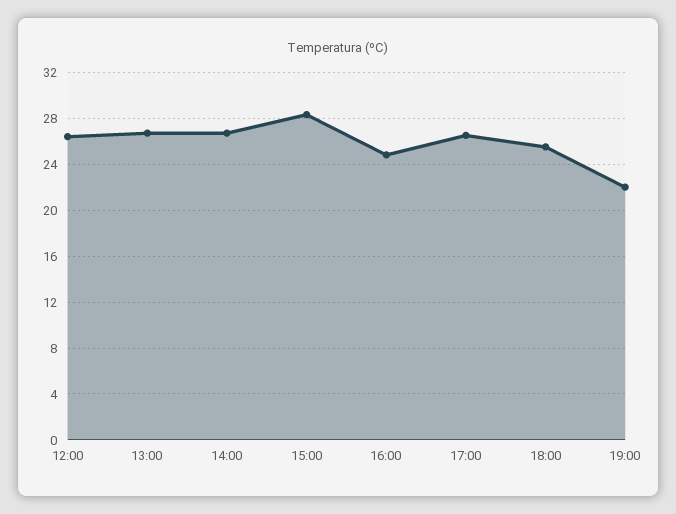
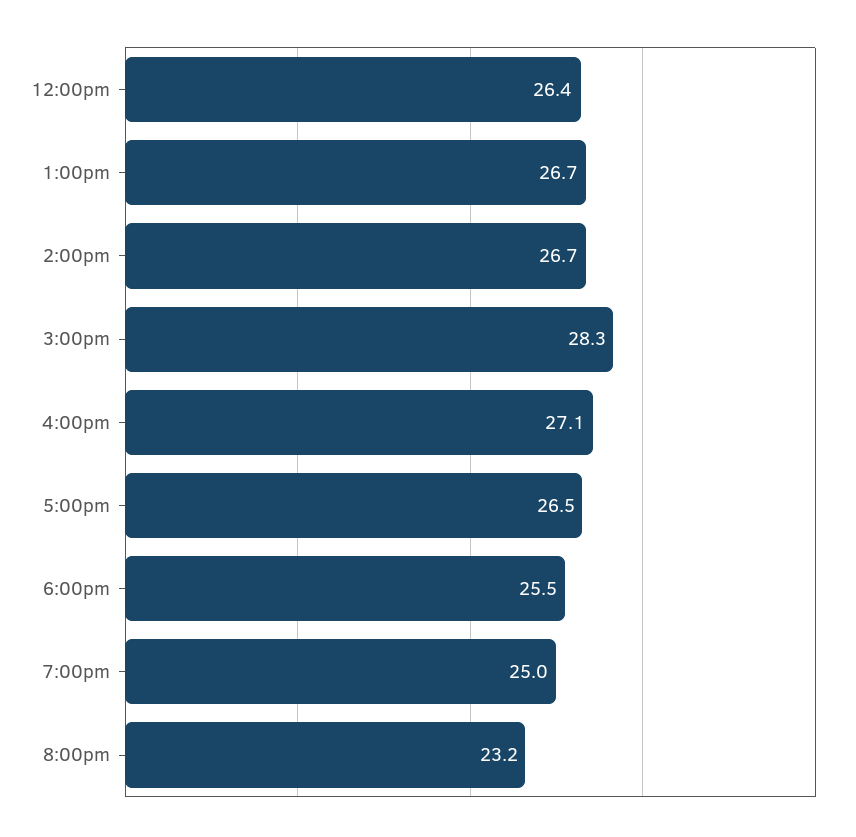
16:00: 25 -> 27.1
19:00: 22 -> 25
8:00pm: none -> 23.2

